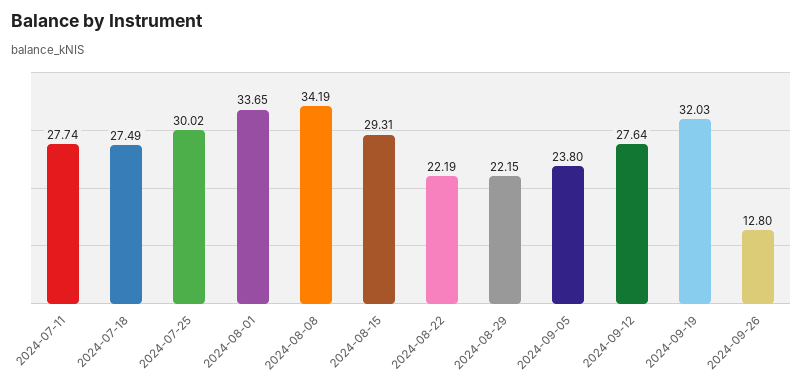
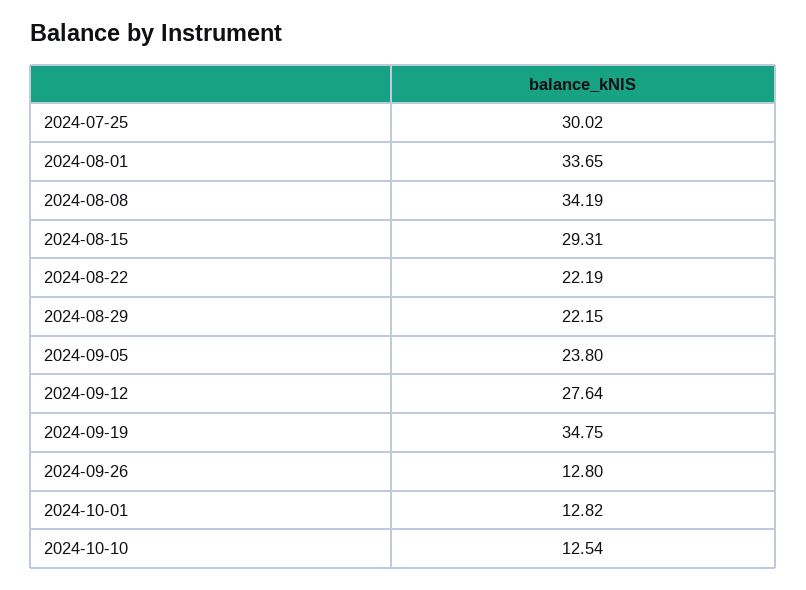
2024-07-11: 27.74 -> none
2024-07-18: 27.49 -> none
2024-09-19: 32.03 -> 34.75
2024-10-01: none -> 12.82
2024-10-10: none -> 12.54

